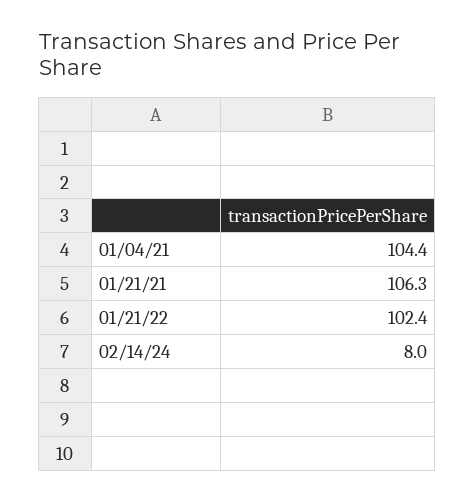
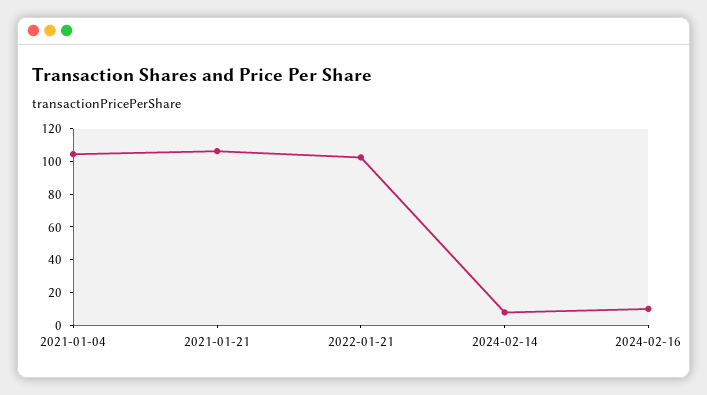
2024-02-16: none -> 10

